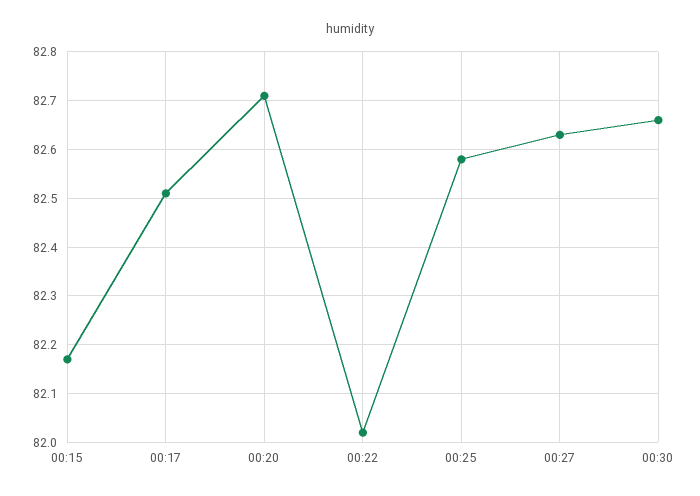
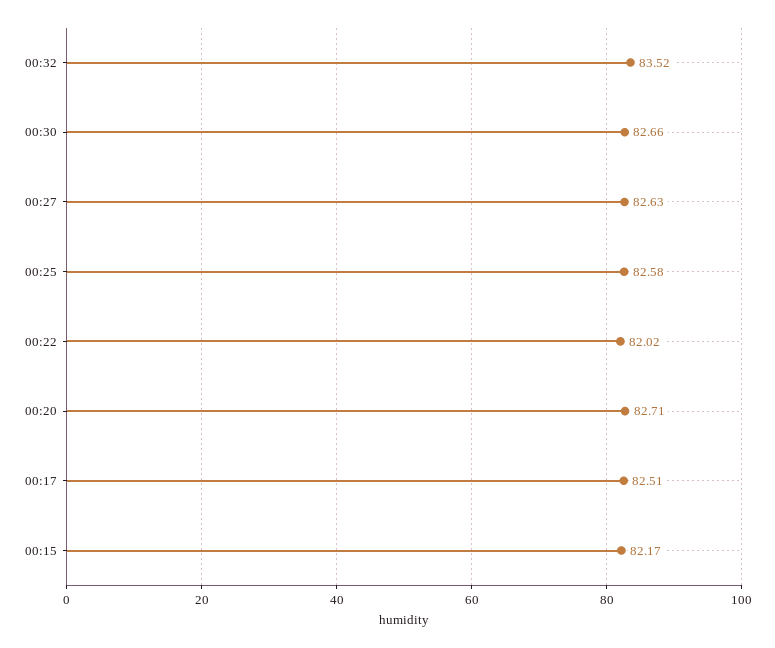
00:32: none -> 83.52

